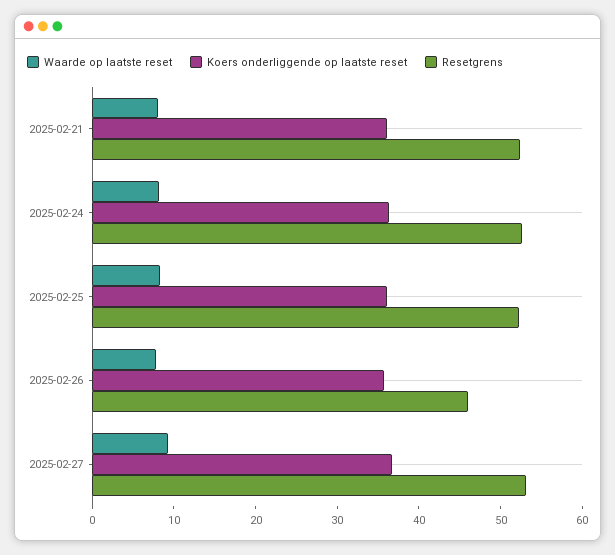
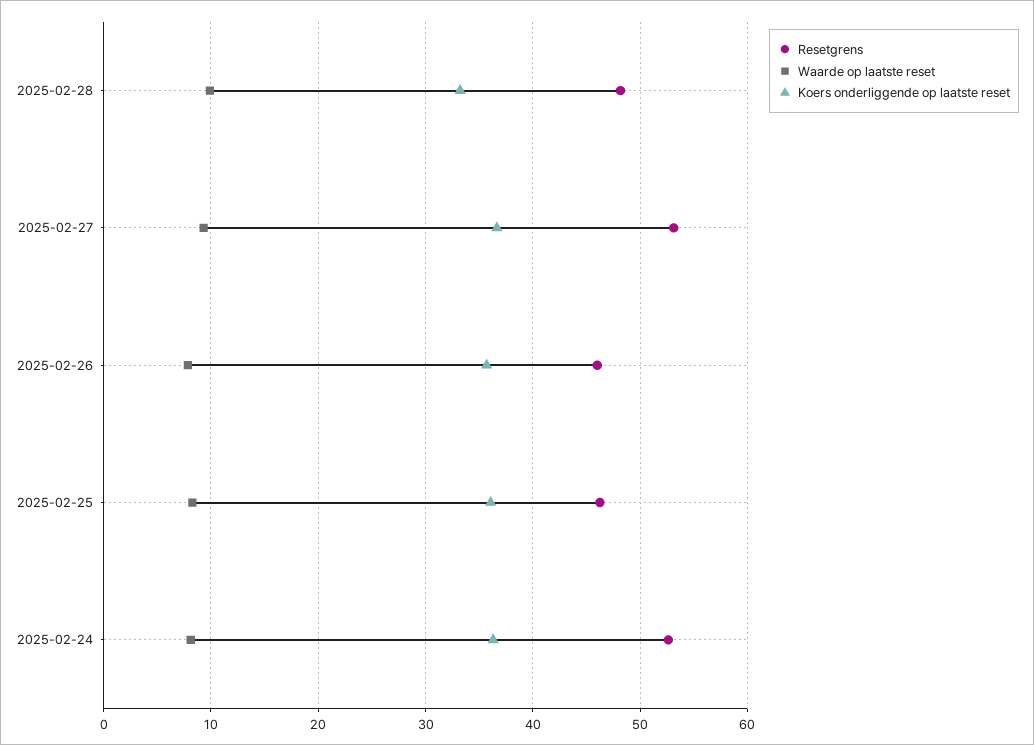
Waarde op laatste reset, 2025-02-21: 8 -> none
Koers onderliggende op laatste reset, 2025-02-21: 36 -> none
Resetgrens, 2025-02-21: 52 -> none
Resetgrens, 2025-02-25: 52 -> 46
Resetgrens, 2025-02-28: none -> 48
Waarde op laatste reset, 2025-02-28: none -> 10
Koers onderliggende op laatste reset, 2025-02-28: none -> 33

